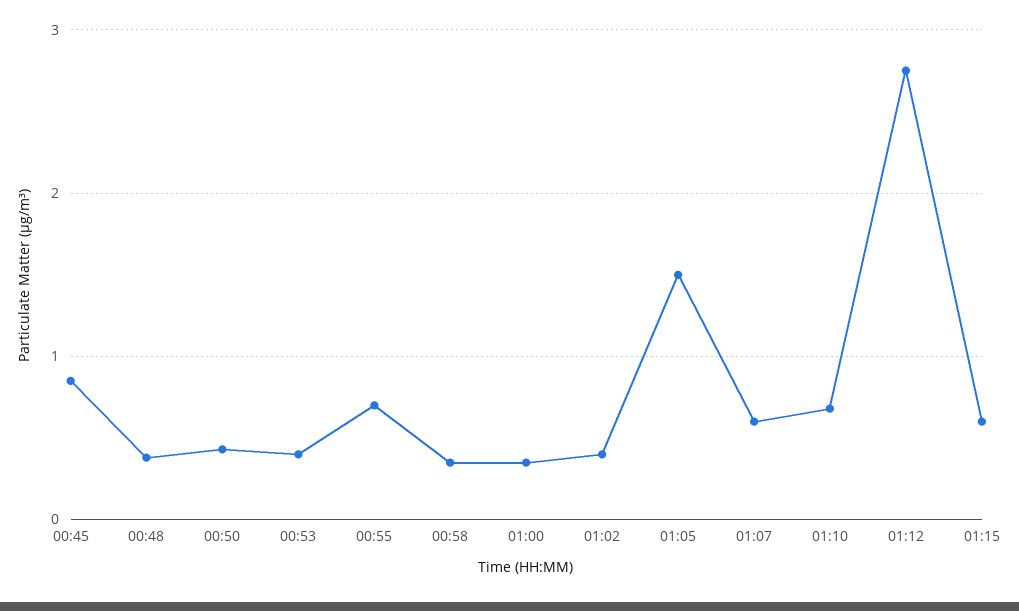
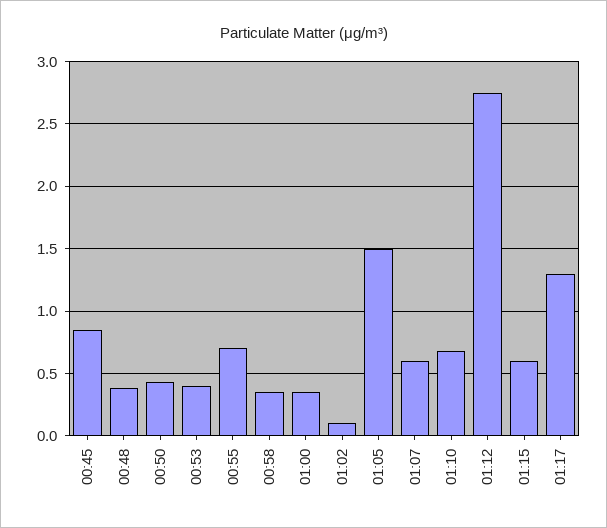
01:02: 0.4 -> 0.1
01:17: none -> 1.3

